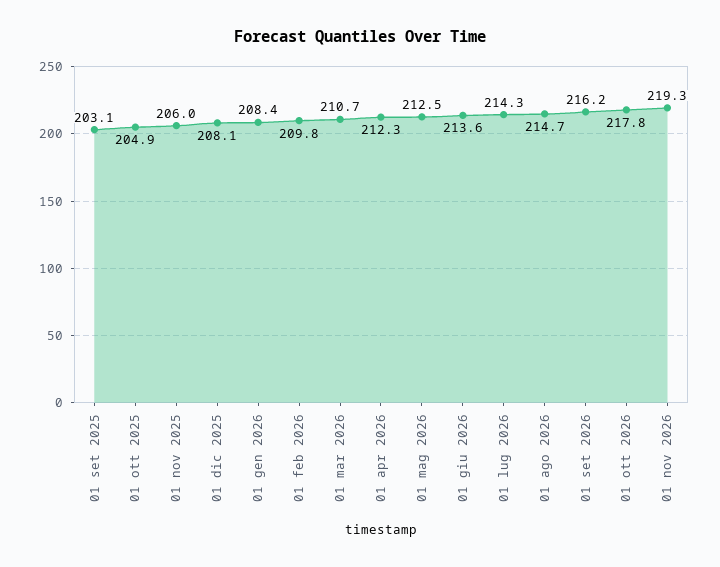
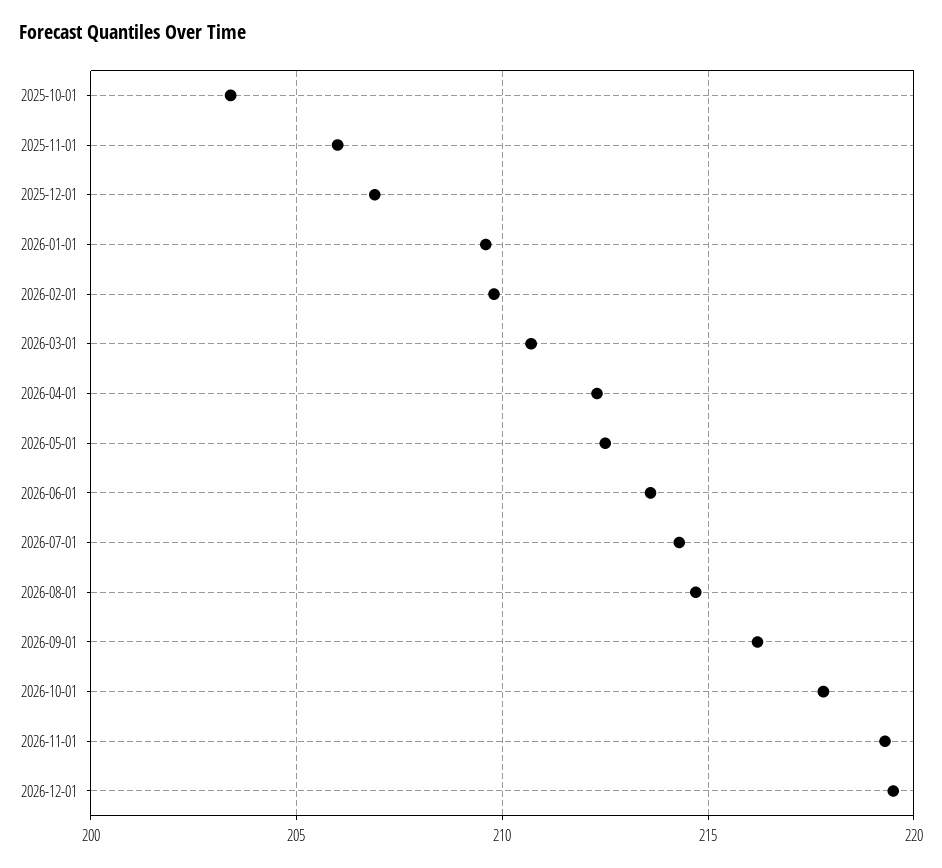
01 set 2025: 203.1 -> none
01 ott 2025: 204.9 -> 203.5
01 dic 2025: 208.1 -> 207
01 gen 2026: 208.4 -> 209.5
2026-12-01: none -> 219.5

